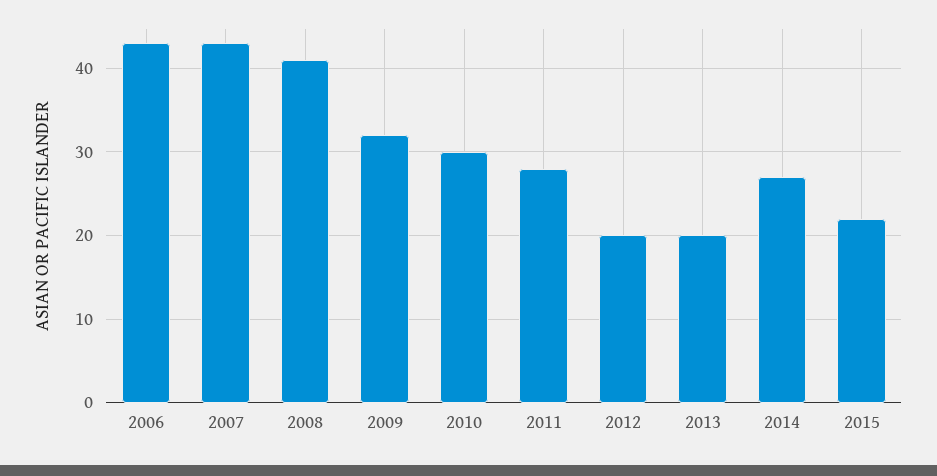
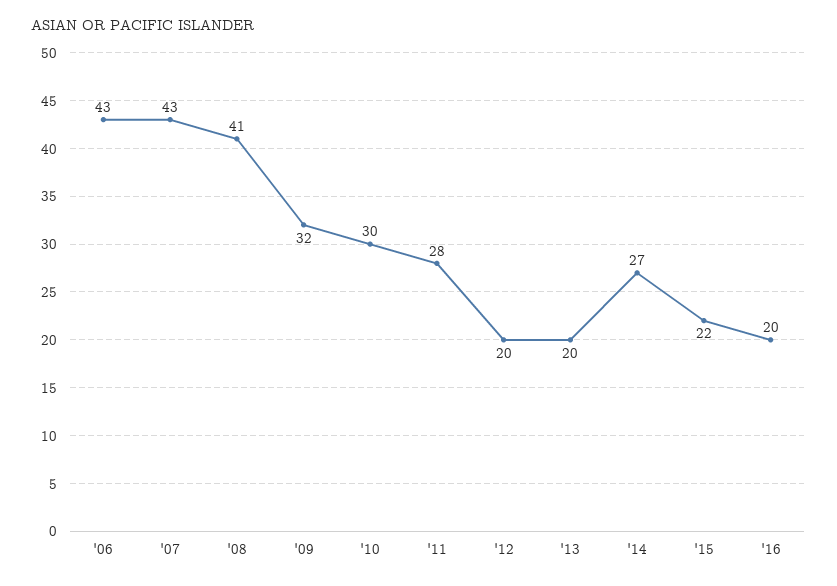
'16: none -> 20

